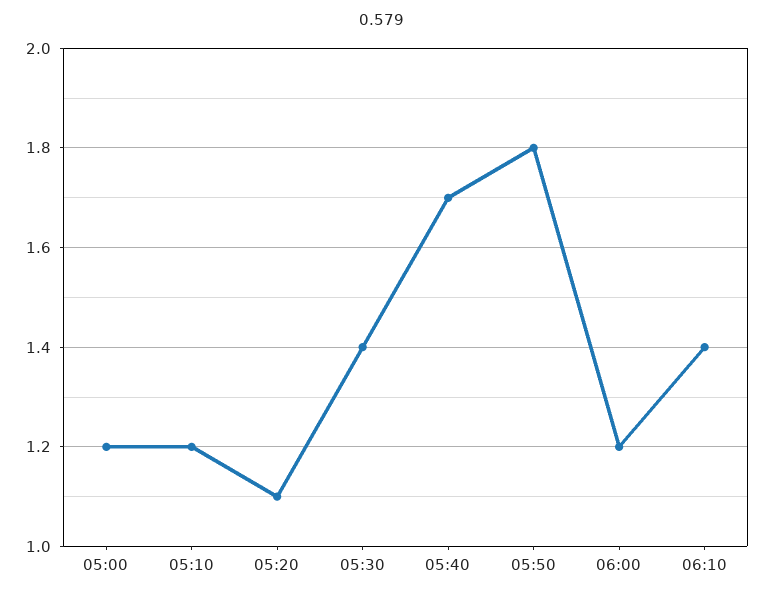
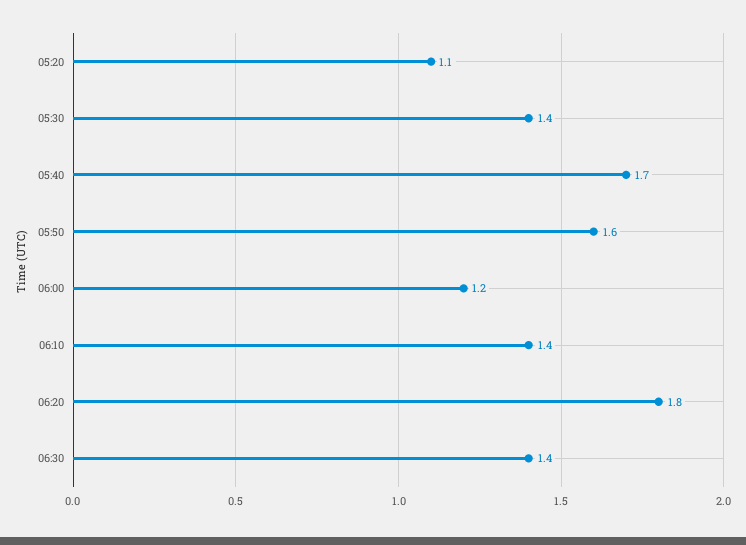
05:00: 1.2 -> none
05:10: 1.2 -> none
05:50: 1.8 -> 1.6
06:20: none -> 1.8
06:30: none -> 1.4

